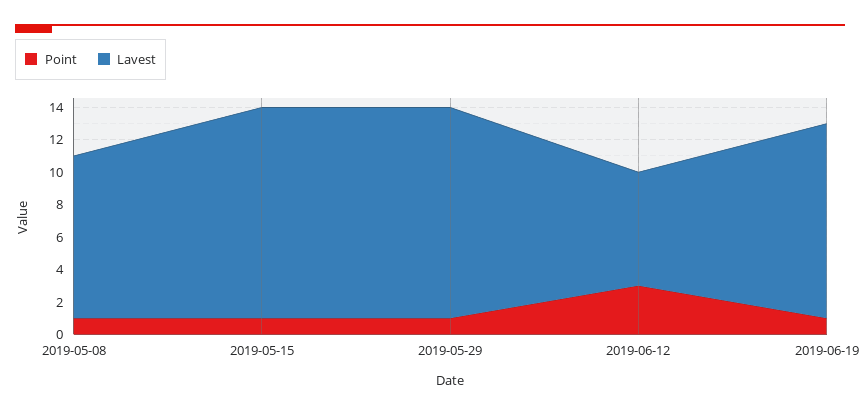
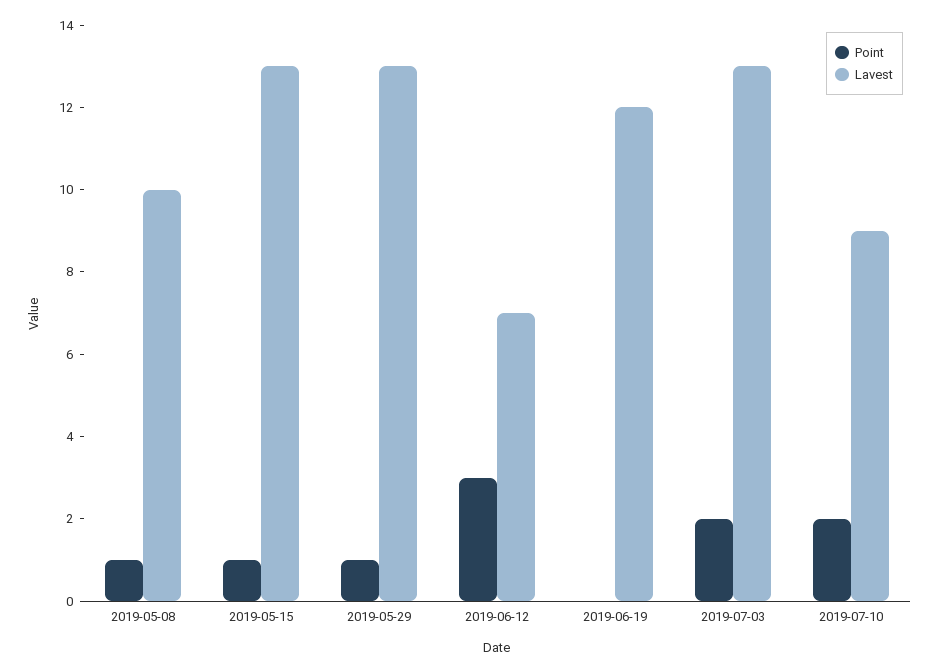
Point, 2019-06-19: 1 -> 0
Point, 2019-07-03: none -> 2
Lavest, 2019-07-03: none -> 13
Point, 2019-07-10: none -> 2
Lavest, 2019-07-10: none -> 9

